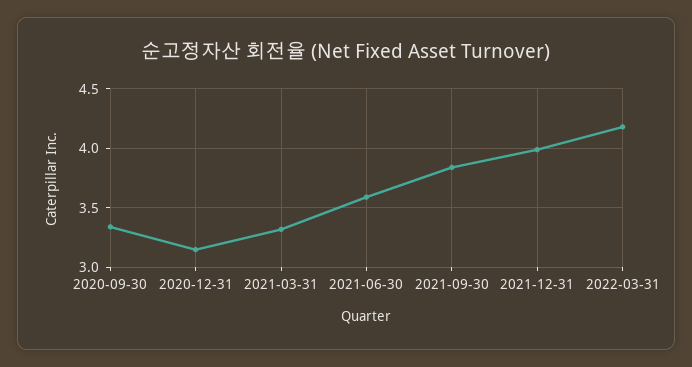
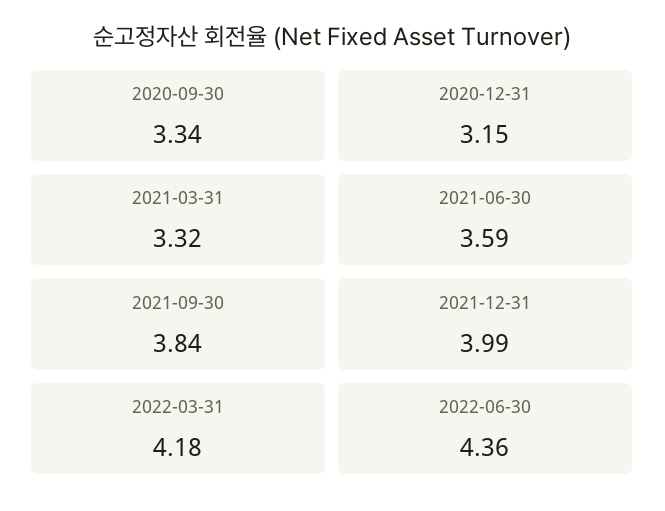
2022-06-30: none -> 4.36

